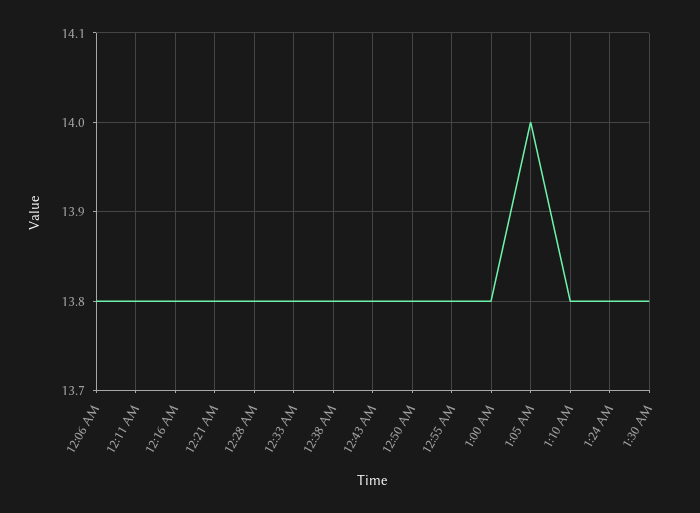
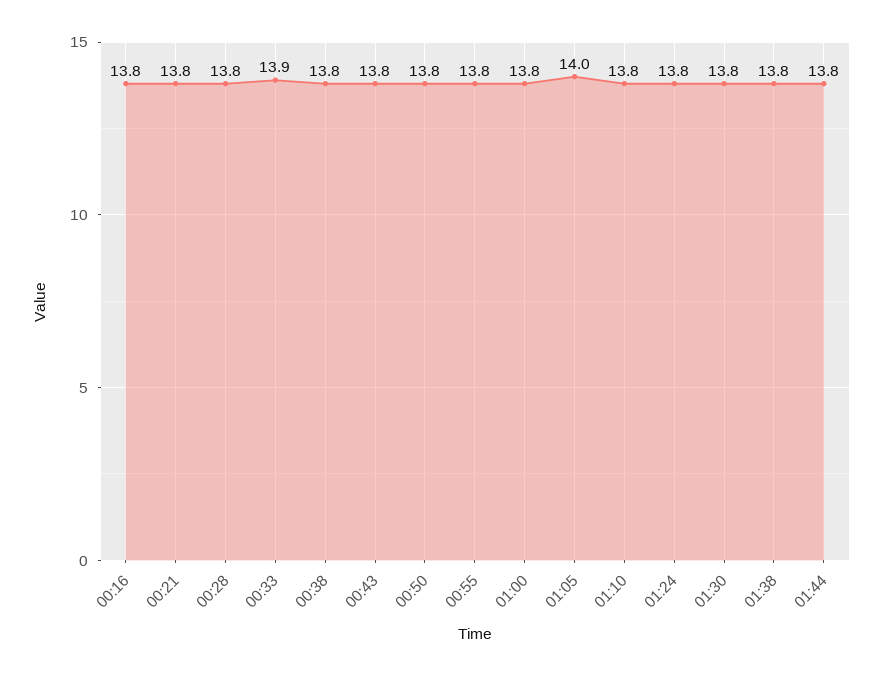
12:06 AM: 13.8 -> none
12:11 AM: 13.8 -> none
12:33 AM: 13.8 -> 13.9
01:38: none -> 13.8
01:44: none -> 13.8

